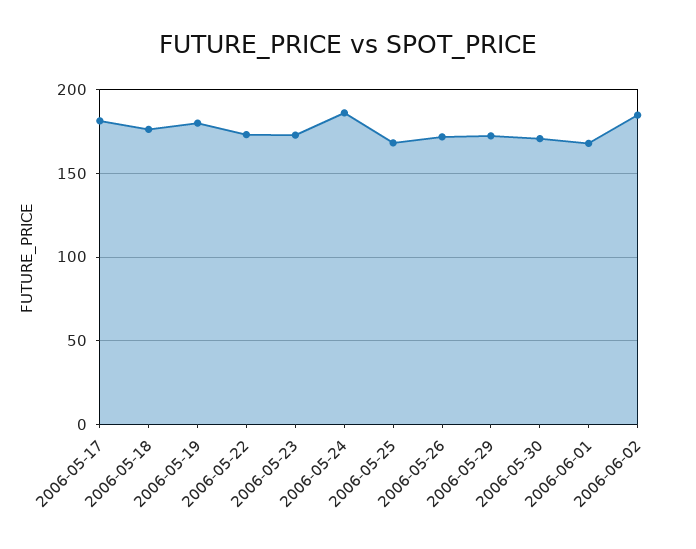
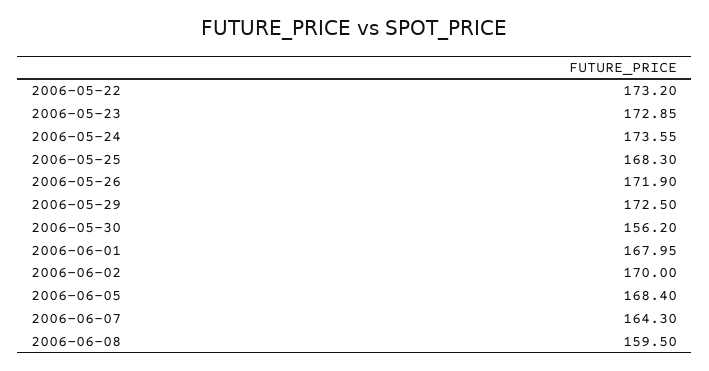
2006-05-17: 180 -> none
2006-05-18: 175 -> none
2006-05-19: 180 -> none
2006-05-24: 185 -> 173.55
2006-05-30: 170 -> 156.2
2006-06-02: 185 -> 170
2006-06-05: none -> 168.4
2006-06-07: none -> 164.3
2006-06-08: none -> 159.5

